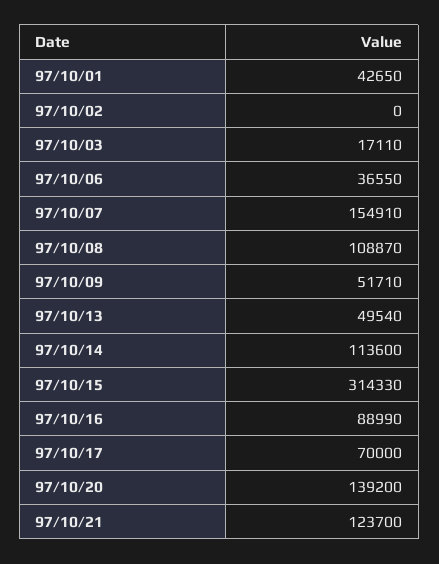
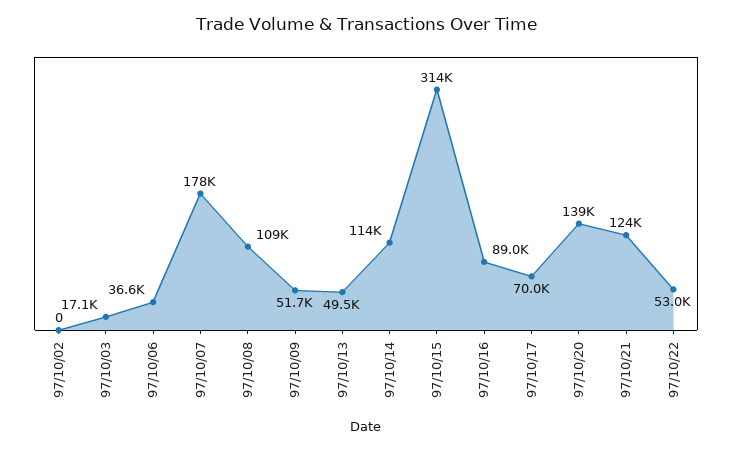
97/10/01: 42650 -> none
97/10/07: 154910 -> 178000
97/10/22: none -> 53000

